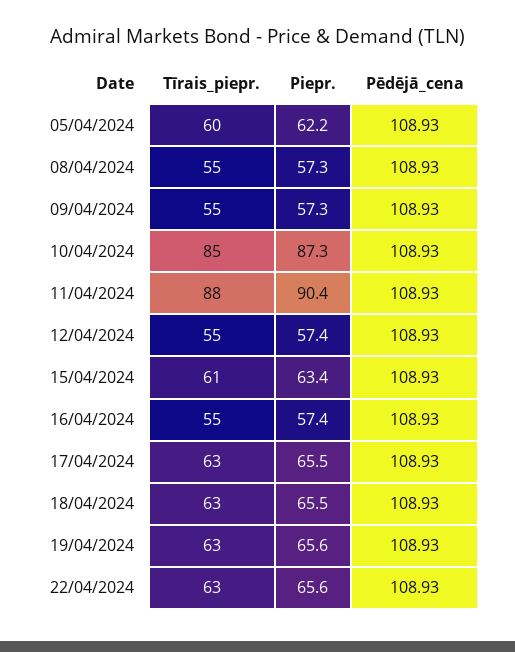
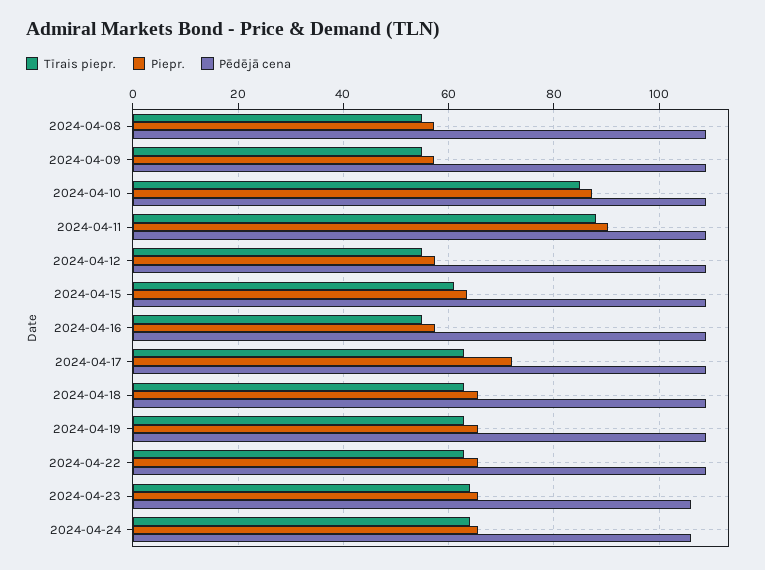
Tīrais_piepr., 05/04/2024: 60 -> none
Piepr., 05/04/2024: 62.2 -> none
Pēdējā_cena, 05/04/2024: 108.93 -> none
Piepr., 17/04/2024: 65.5 -> 72
Tīrais_piepr., 2024-04-23: none -> 64
Piepr., 2024-04-23: none -> 66
Pēdējā_cena, 2024-04-23: none -> 106
Tīrais_piepr., 2024-04-24: none -> 64
Piepr., 2024-04-24: none -> 66
Pēdējā_cena, 2024-04-24: none -> 106

